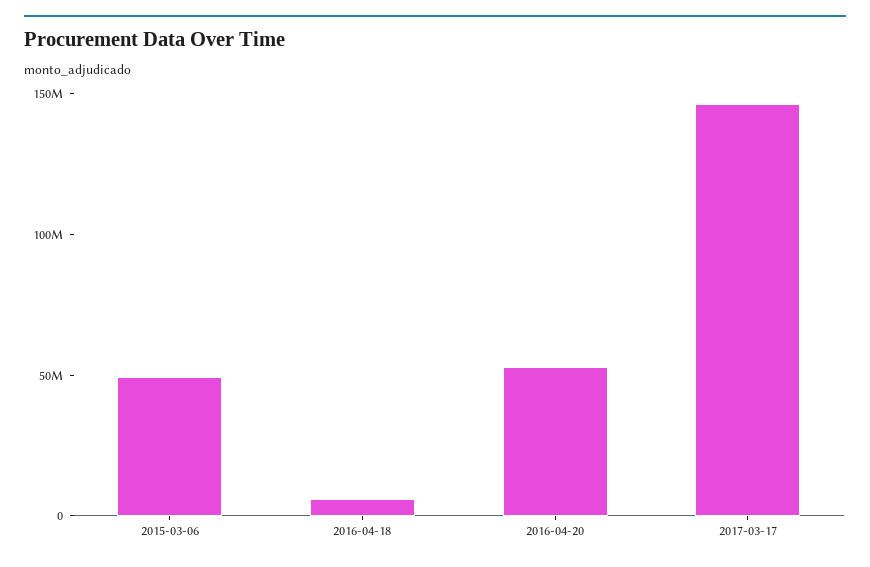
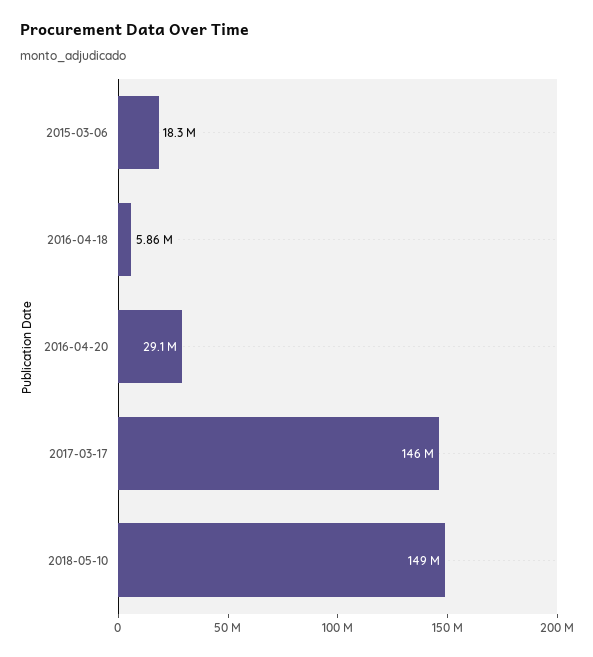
2015-03-06: 50000000 -> 18300000
2016-04-20: 50000000 -> 29100000
2018-05-10: none -> 149000000

